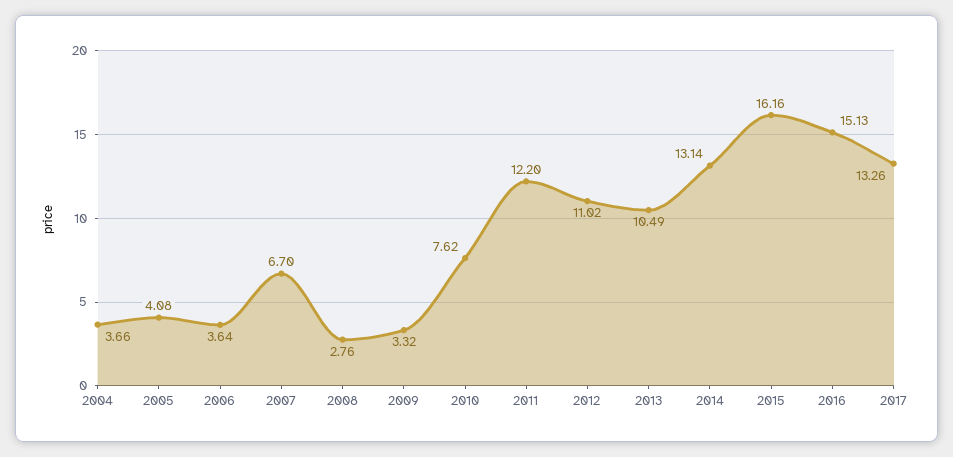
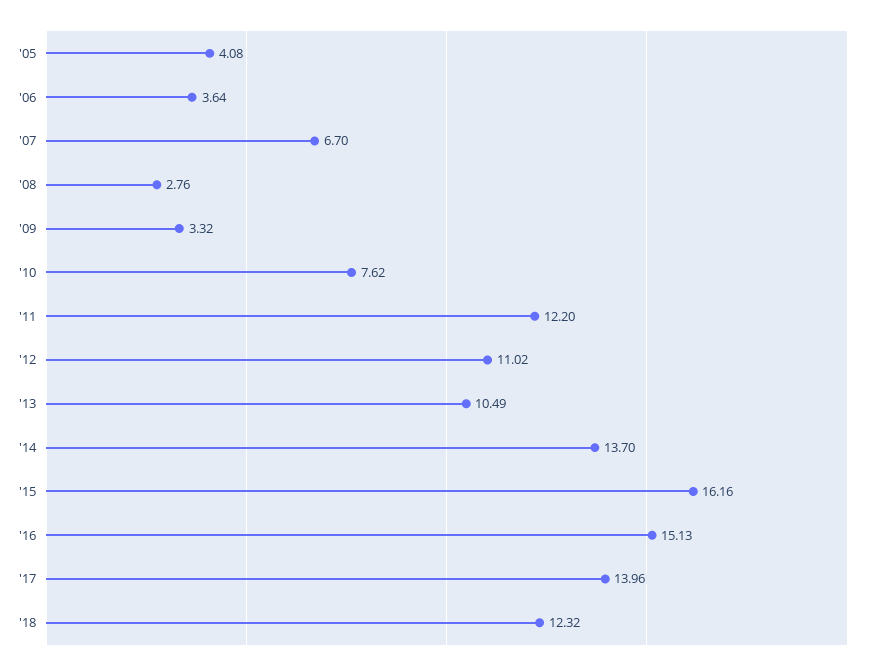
2004: 3.66 -> none
2014: 13.14 -> 13.7
2017: 13.26 -> 13.96
'18: none -> 12.32

